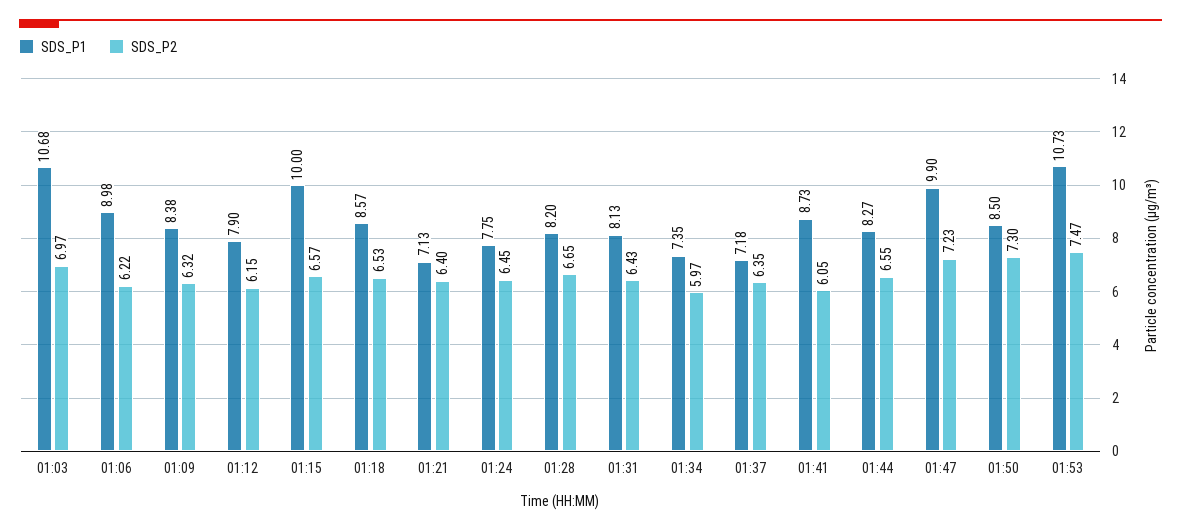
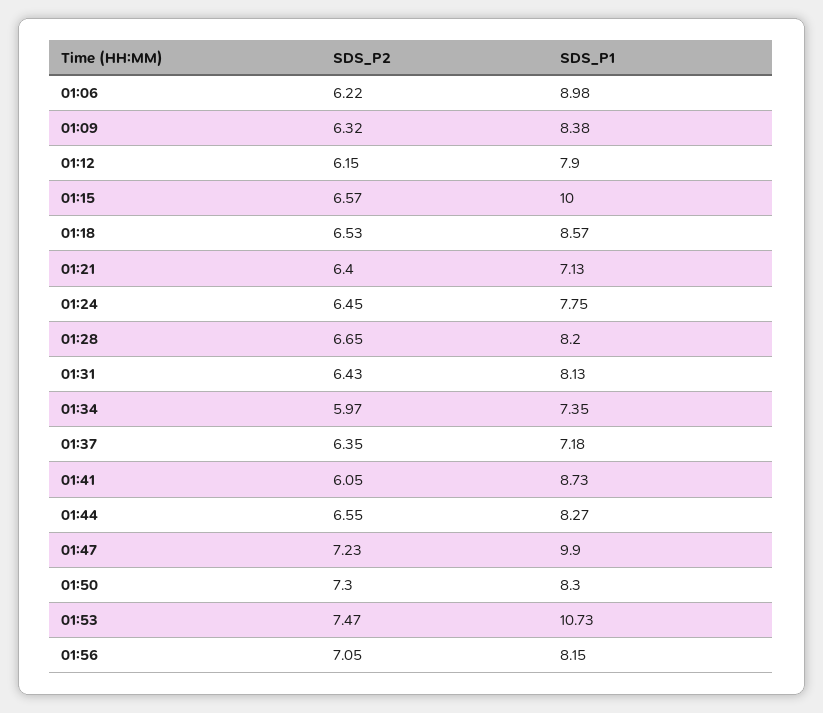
SDS_P1, 01:03: 10.68 -> none
SDS_P2, 01:03: 6.97 -> none
SDS_P1, 01:50: 8.5 -> 8.3
SDS_P2, 01:56: none -> 7.05
SDS_P1, 01:56: none -> 8.15

